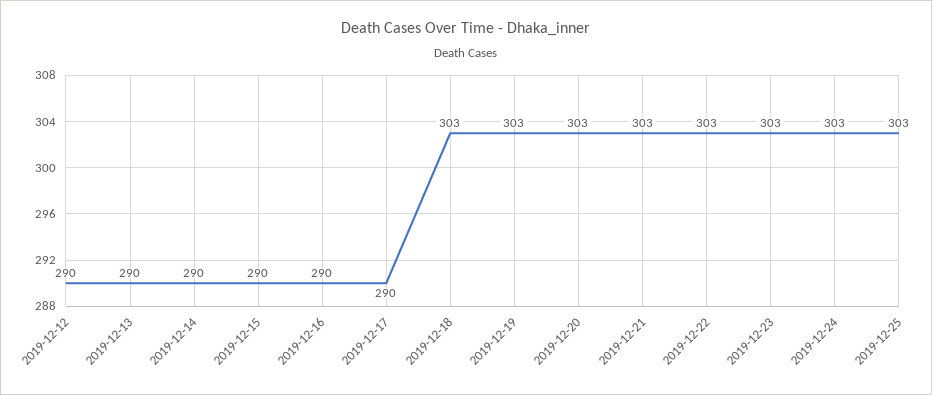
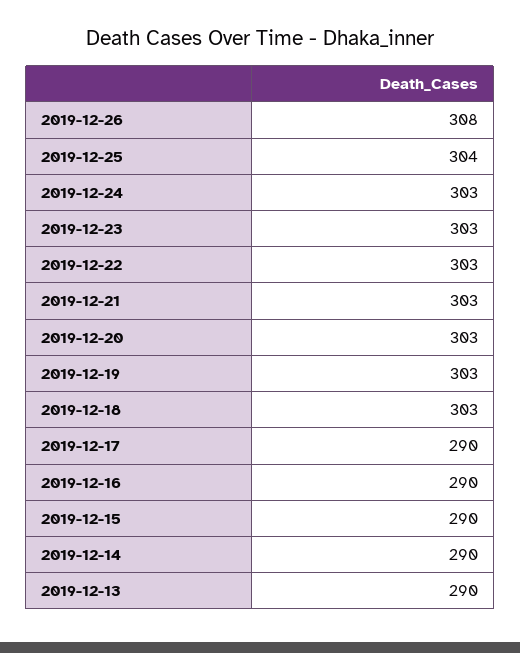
2019-12-12: 290 -> none
2019-12-25: 303 -> 304
2019-12-26: none -> 308

